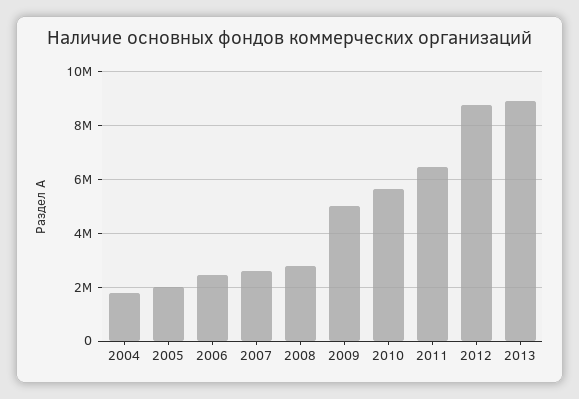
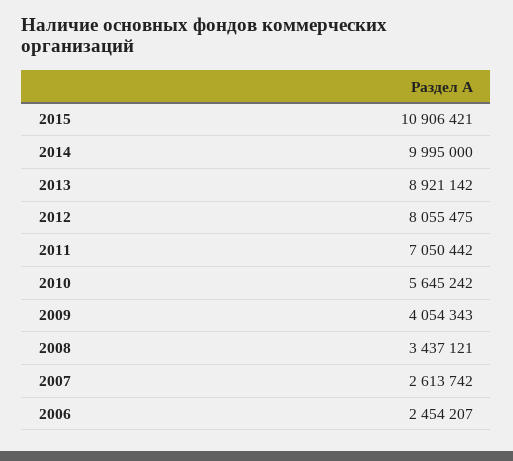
2004: 1750000 -> none
2005: 2000000 -> none
2008: 2750000 -> 3437121
2009: 5000000 -> 4054343
2011: 6500000 -> 7050442
2012: 8750000 -> 8055475
2015: none -> 10906421
2014: none -> 9995000

